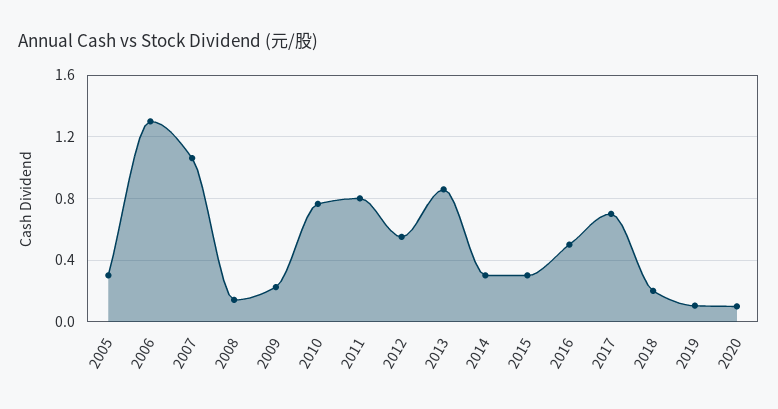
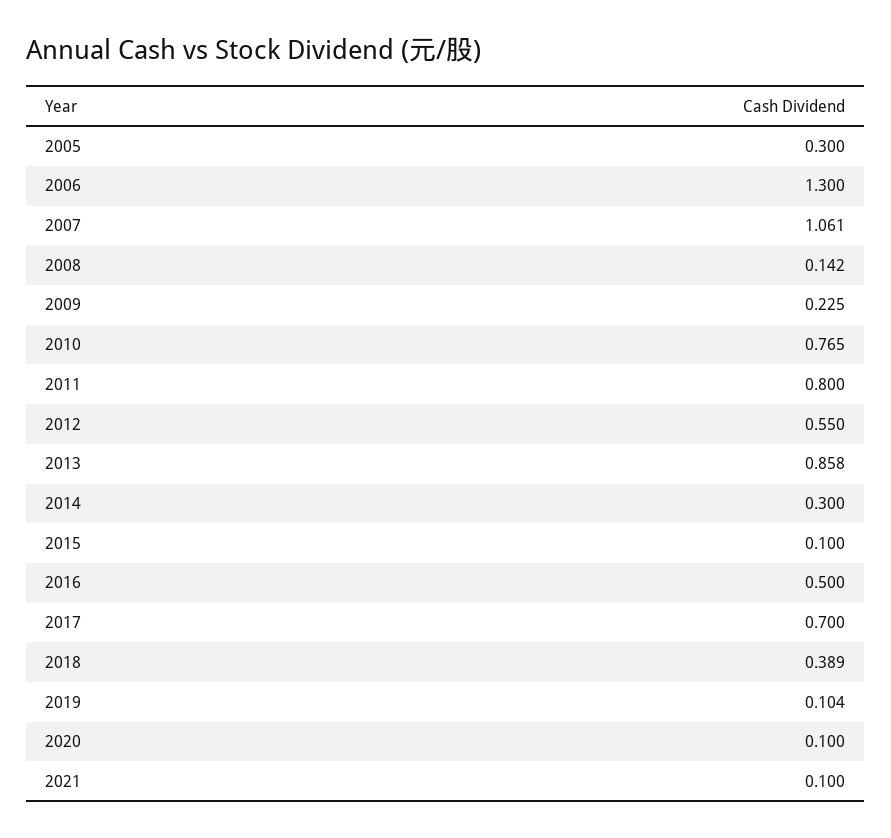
2015: 0.3 -> 0.1
2018: 0.2 -> 0.389
2021: none -> 0.1

